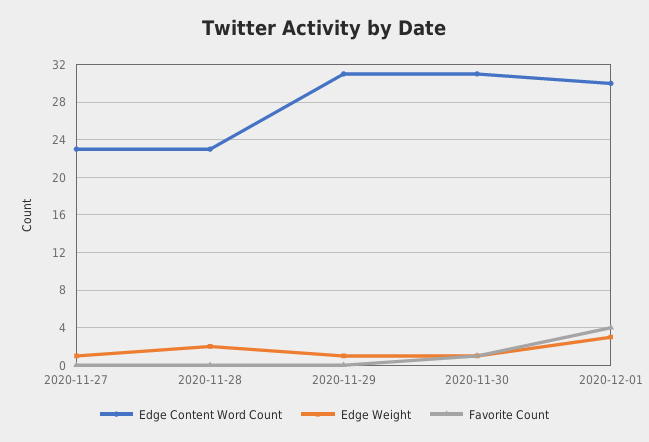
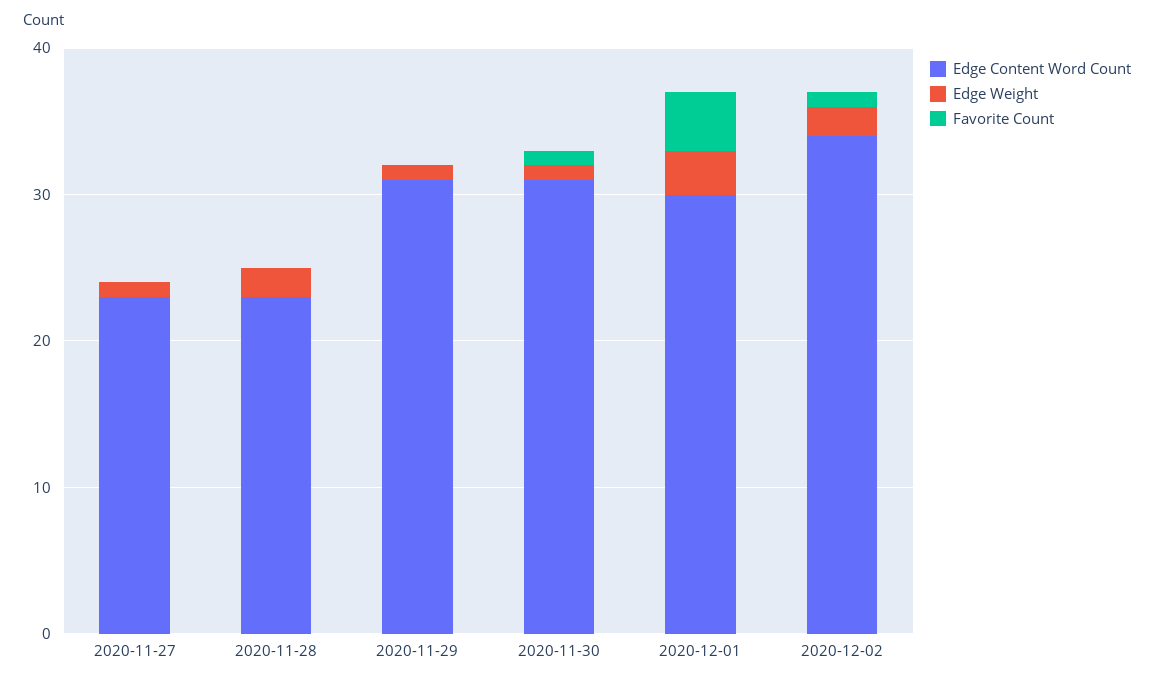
Edge Content Word Count, 2020-12-02: none -> 34
Edge Weight, 2020-12-02: none -> 2
Favorite Count, 2020-12-02: none -> 1

